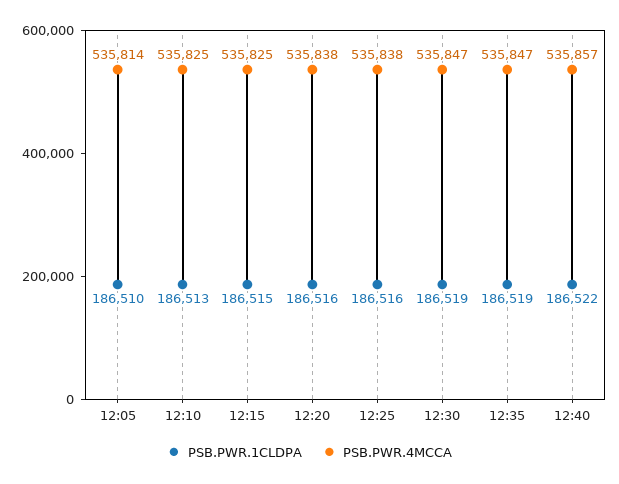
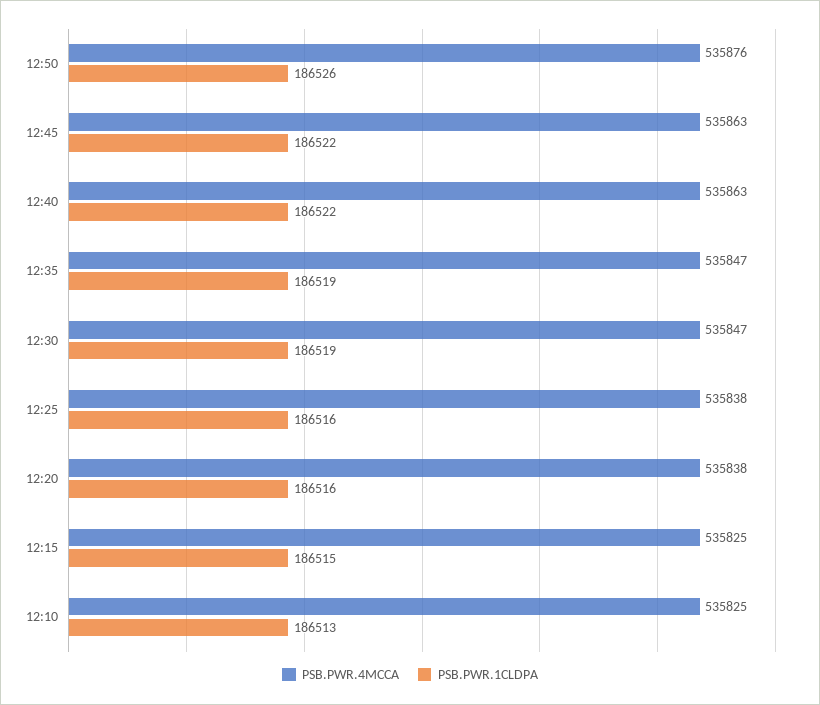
PSB.PWR.1CLDPA, 12:05: 186510 -> none
PSB.PWR.4MCCA, 12:05: 535814 -> none
PSB.PWR.4MCCA, 12:40: 535857 -> 535863
PSB.PWR.4MCCA, 12:50: none -> 535876
PSB.PWR.1CLDPA, 12:50: none -> 186526
PSB.PWR.4MCCA, 12:45: none -> 535863
PSB.PWR.1CLDPA, 12:45: none -> 186522

